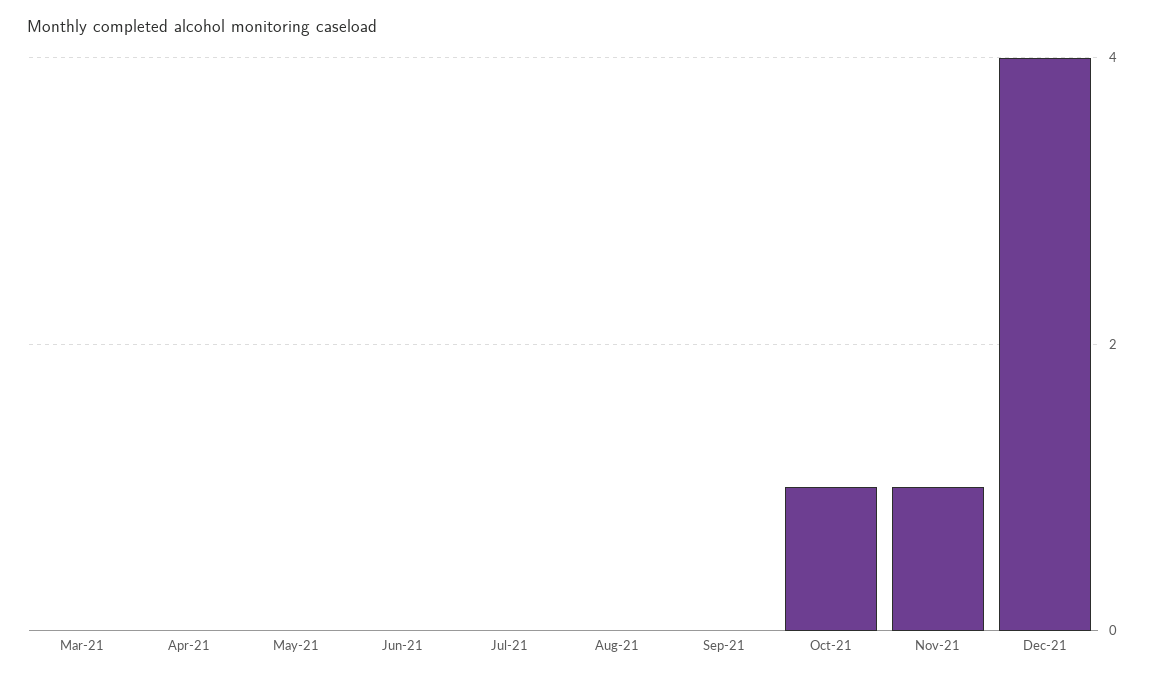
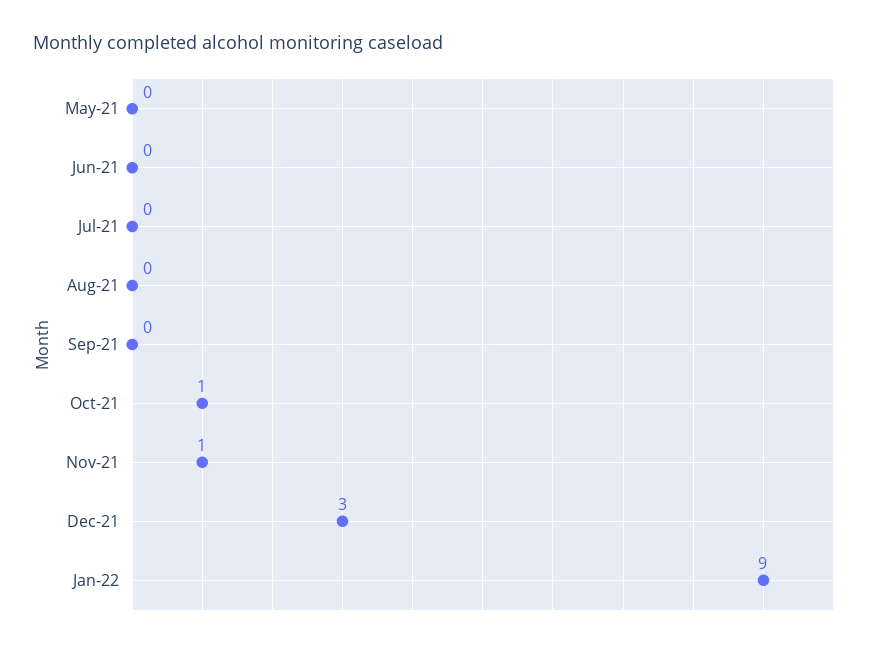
Mar-21: 0 -> none
Apr-21: 0 -> none
Dec-21: 4 -> 3
Jan-22: none -> 9

